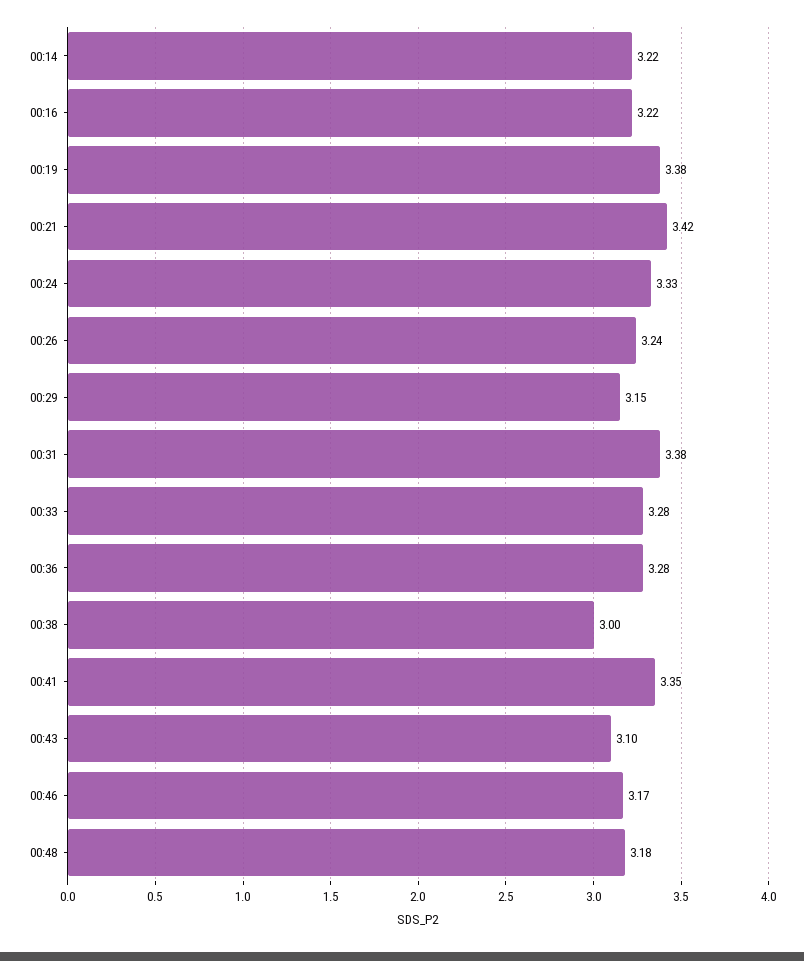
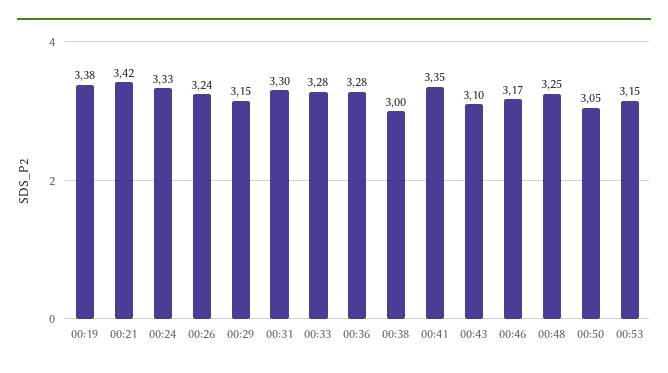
00:14: 3.22 -> none
00:16: 3.22 -> none
00:31: 3.38 -> 3.3
00:48: 3.18 -> 3.25
00:50: none -> 3.05
00:53: none -> 3.15

